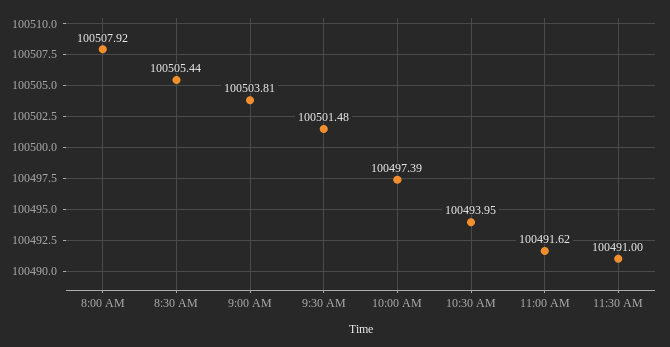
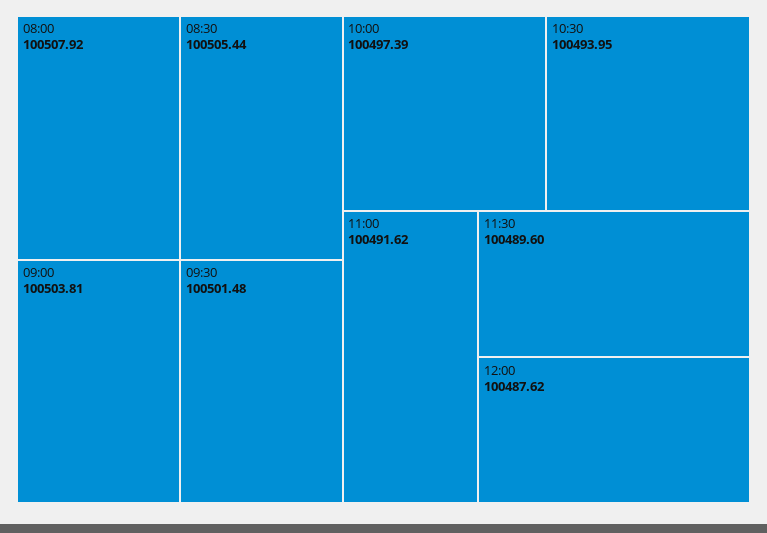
11:30 AM: 100491 -> 100489.6
12:00: none -> 100487.62

